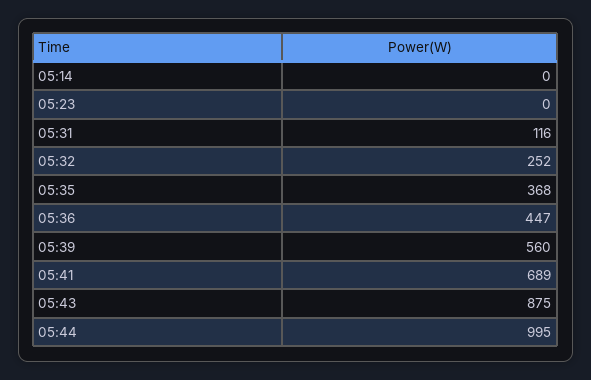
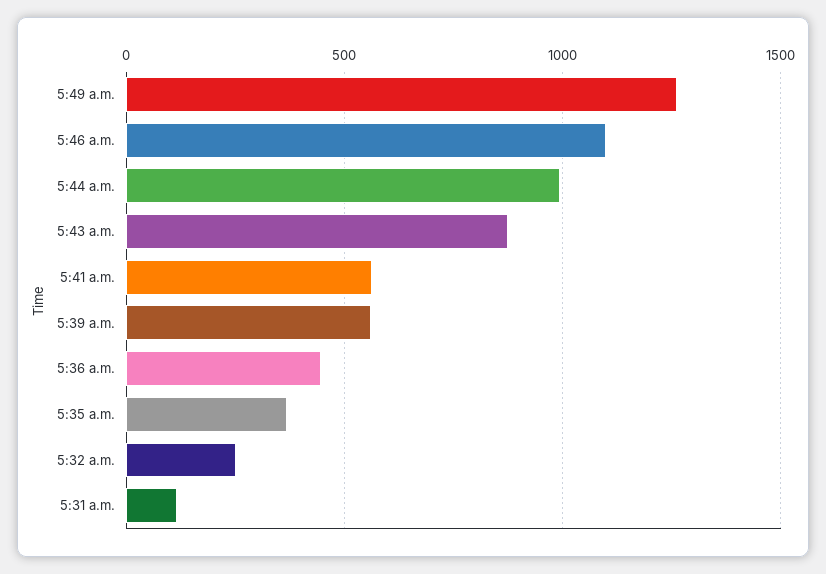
05:14: 0 -> none
05:23: 0 -> none
05:41: 689 -> 550
5:49 a.m.: none -> 1250
5:46 a.m.: none -> 1100

